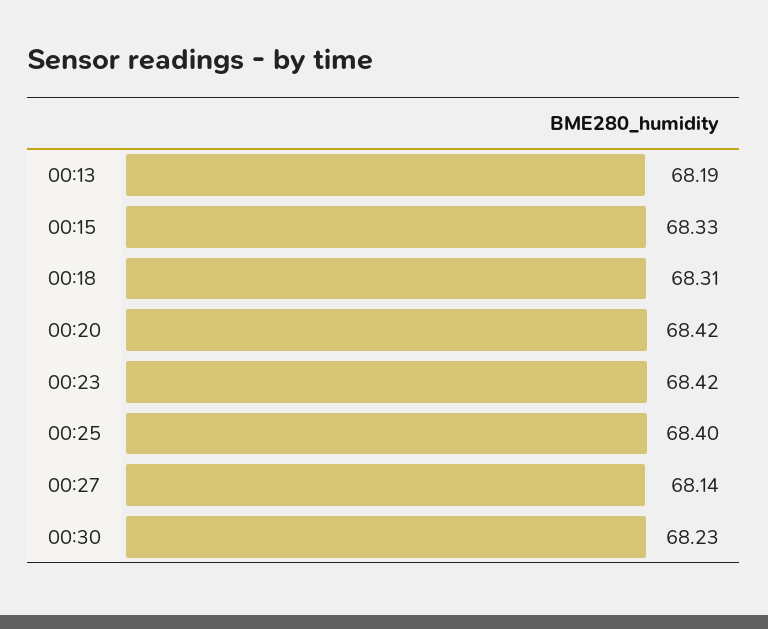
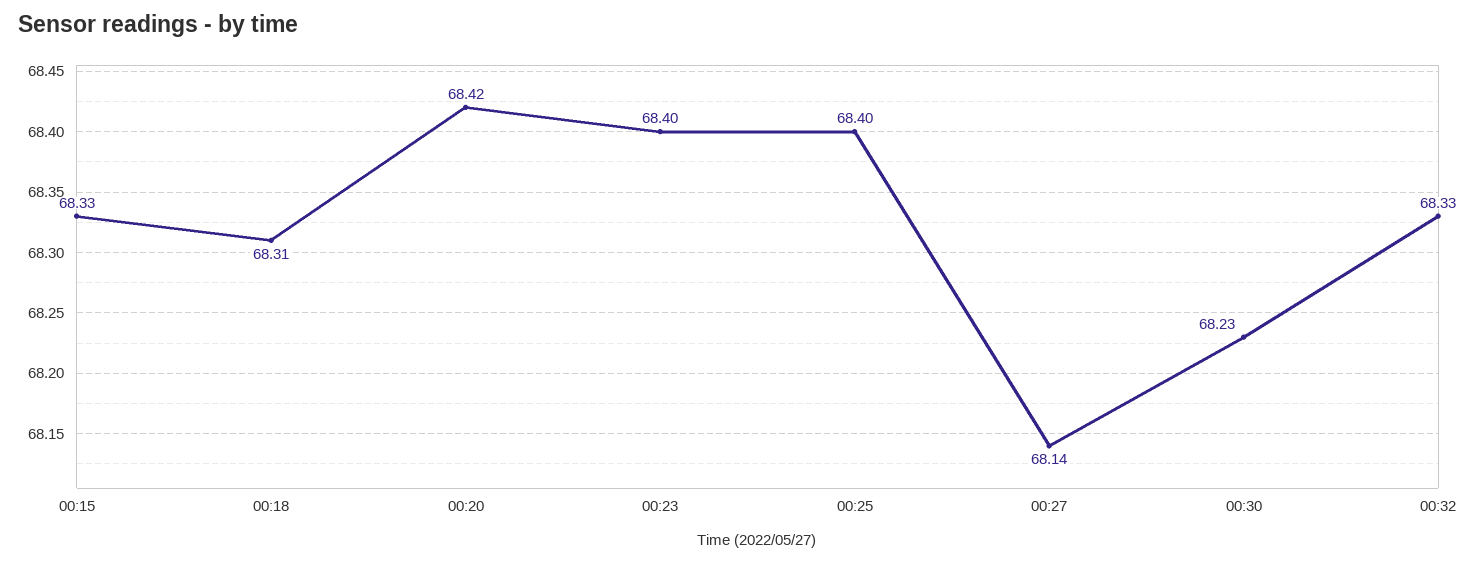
00:13: 68.19 -> none
00:23: 68.42 -> 68.4
00:32: none -> 68.33

